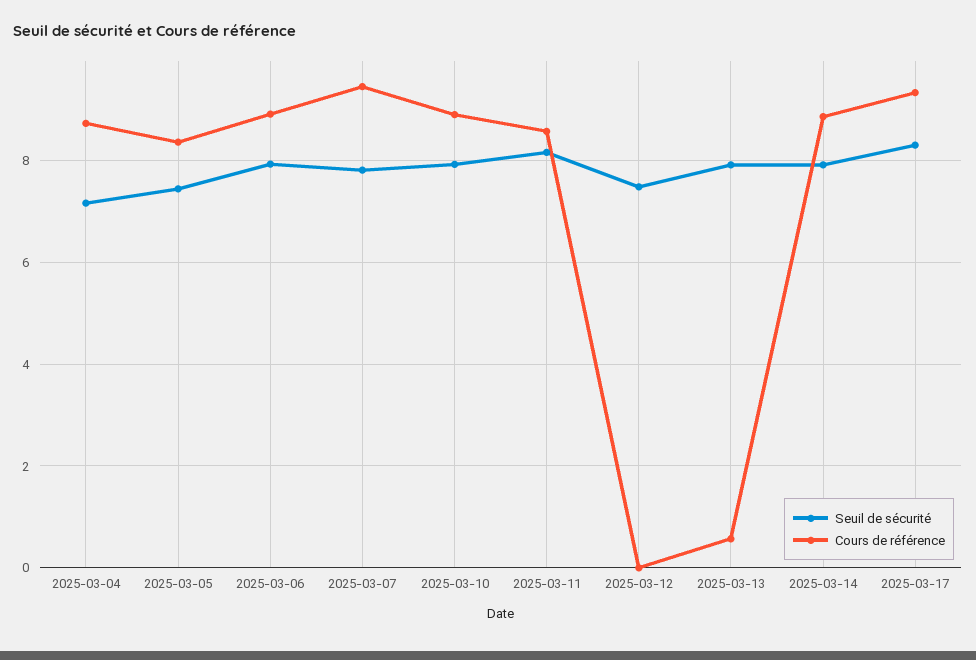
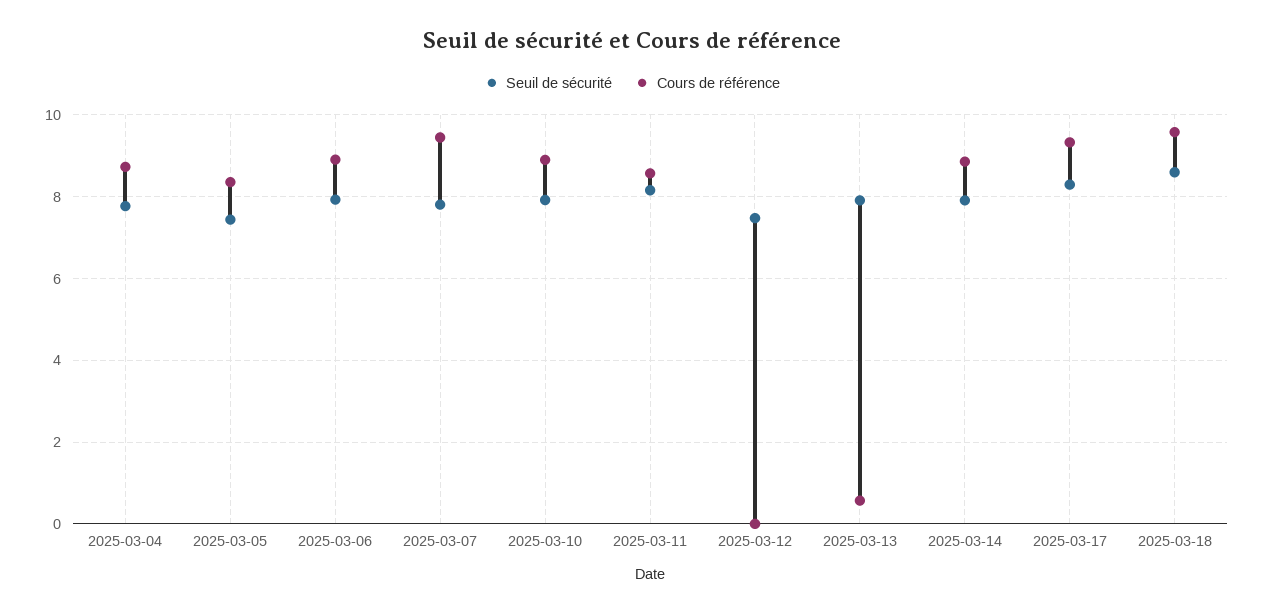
Seuil de sécurité, 2025-03-04: 7.2 -> 7.8
Seuil de sécurité, 2025-03-18: none -> 8.6
Cours de référence, 2025-03-18: none -> 9.6

